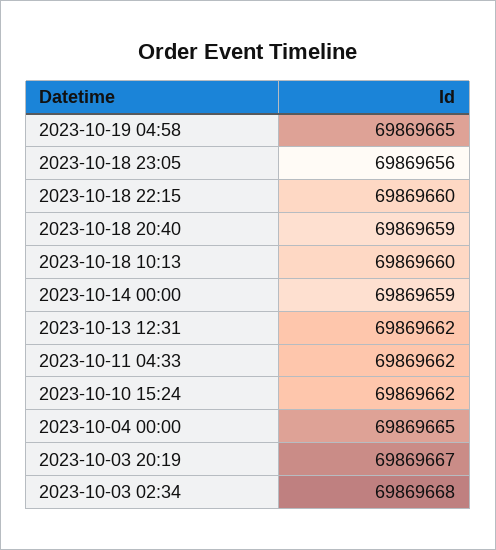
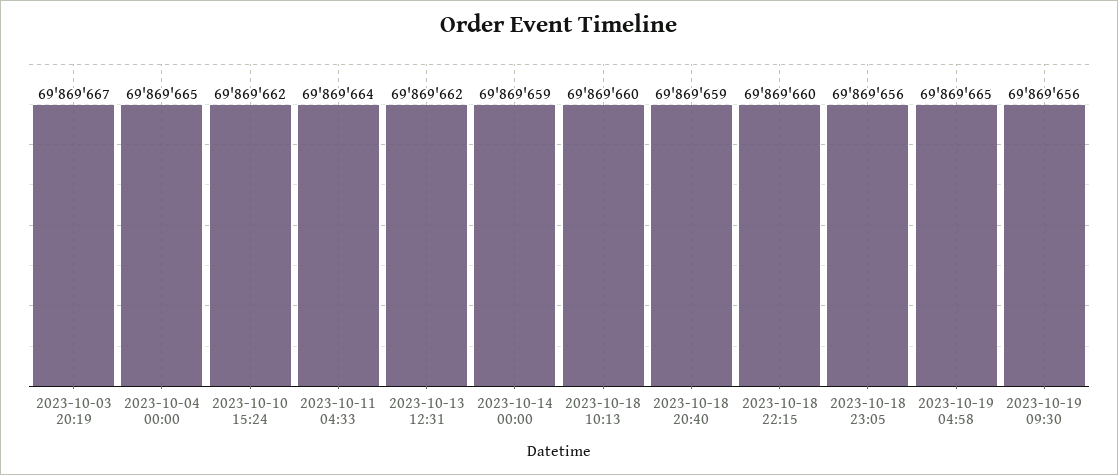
2023-10-11 04:33: 69869662 -> 69869664
2023-10-03 02:34: 69869668 -> none
2023-10-19 09:30: none -> 69869656

